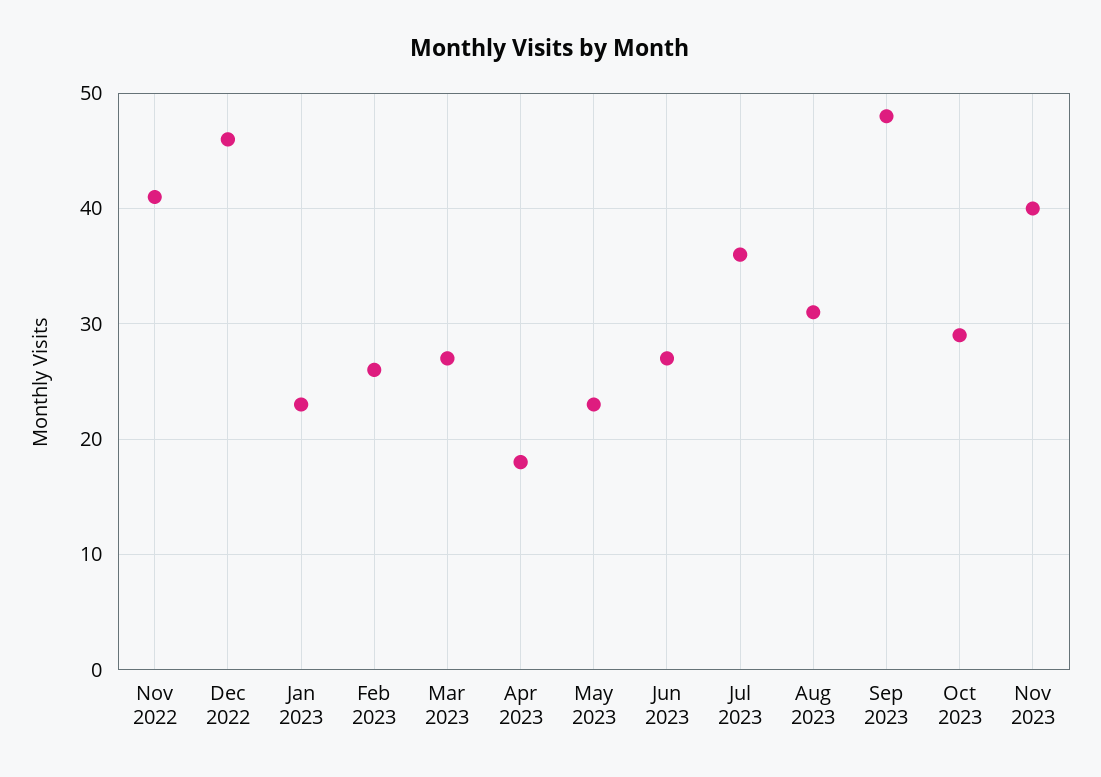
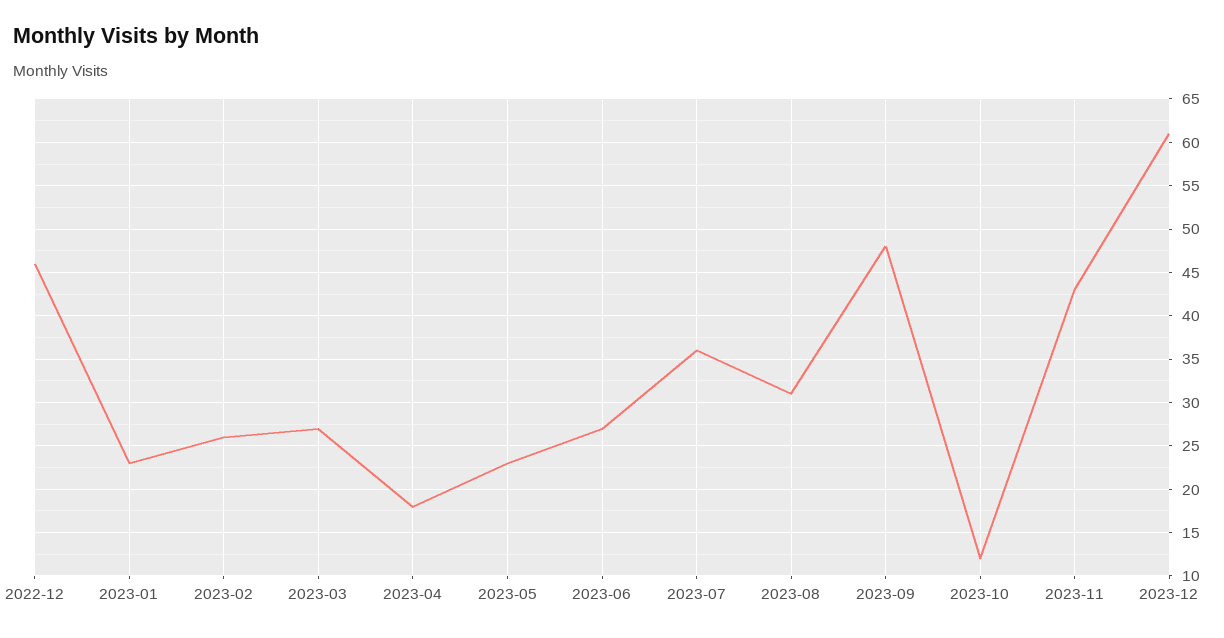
Nov 2022: 41 -> none
Oct 2023: 29 -> 12
Nov 2023: 40 -> 43
2023-12: none -> 61

